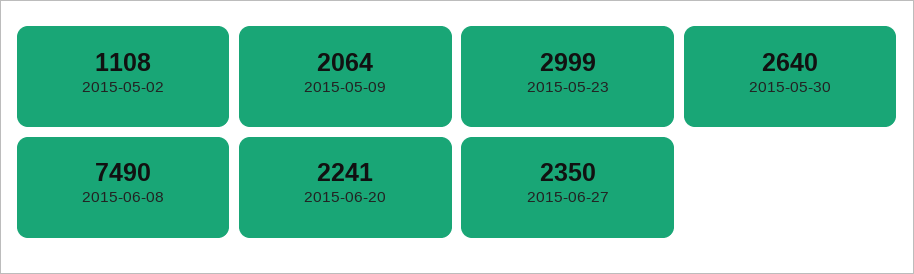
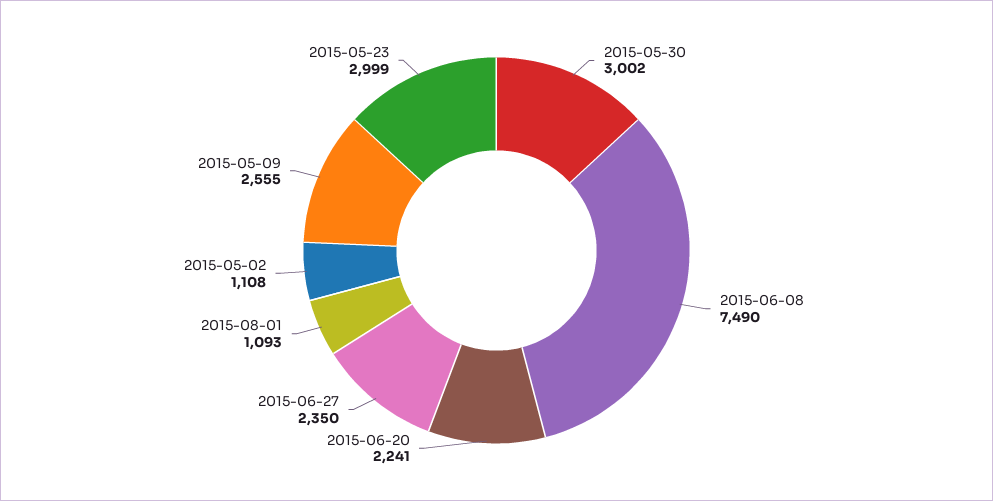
2015-05-09: 2064 -> 2555
2015-05-30: 2640 -> 3002
2015-08-01: none -> 1093

